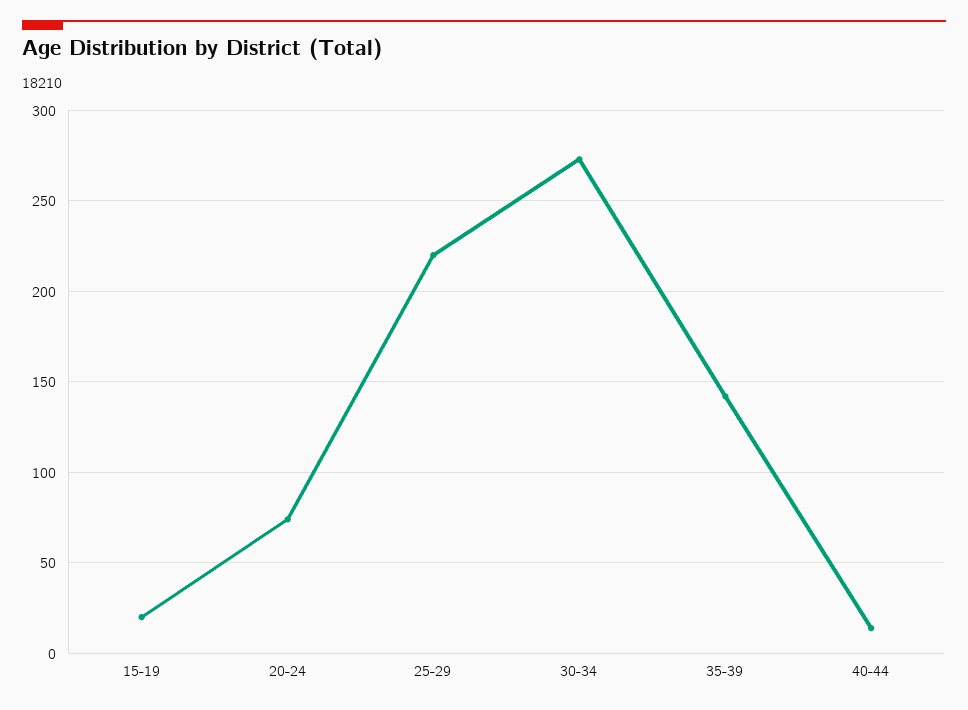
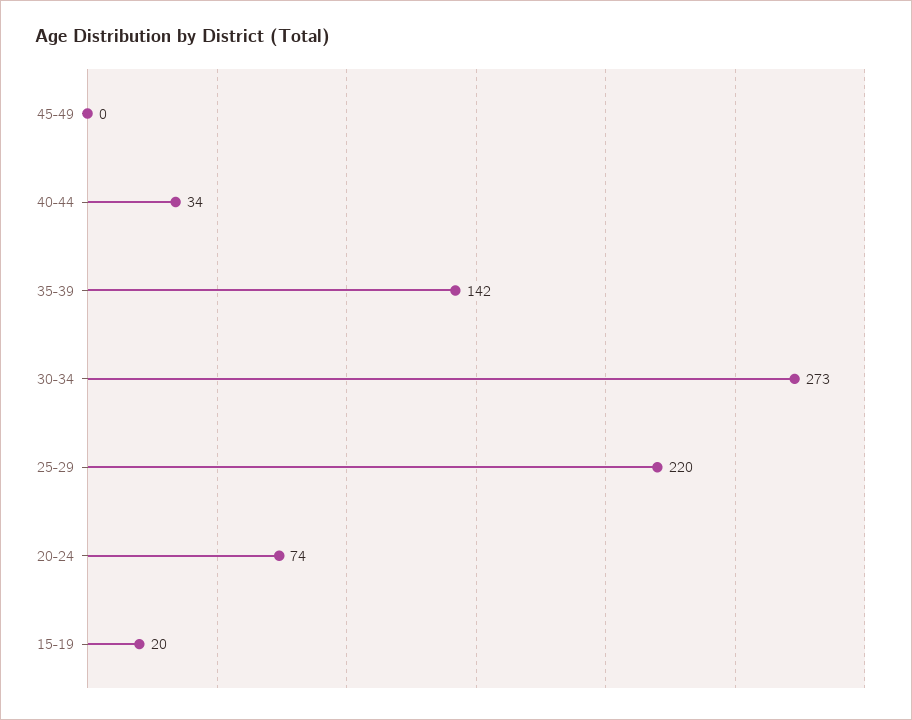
40-44: 15 -> 34
45-49: none -> 0

